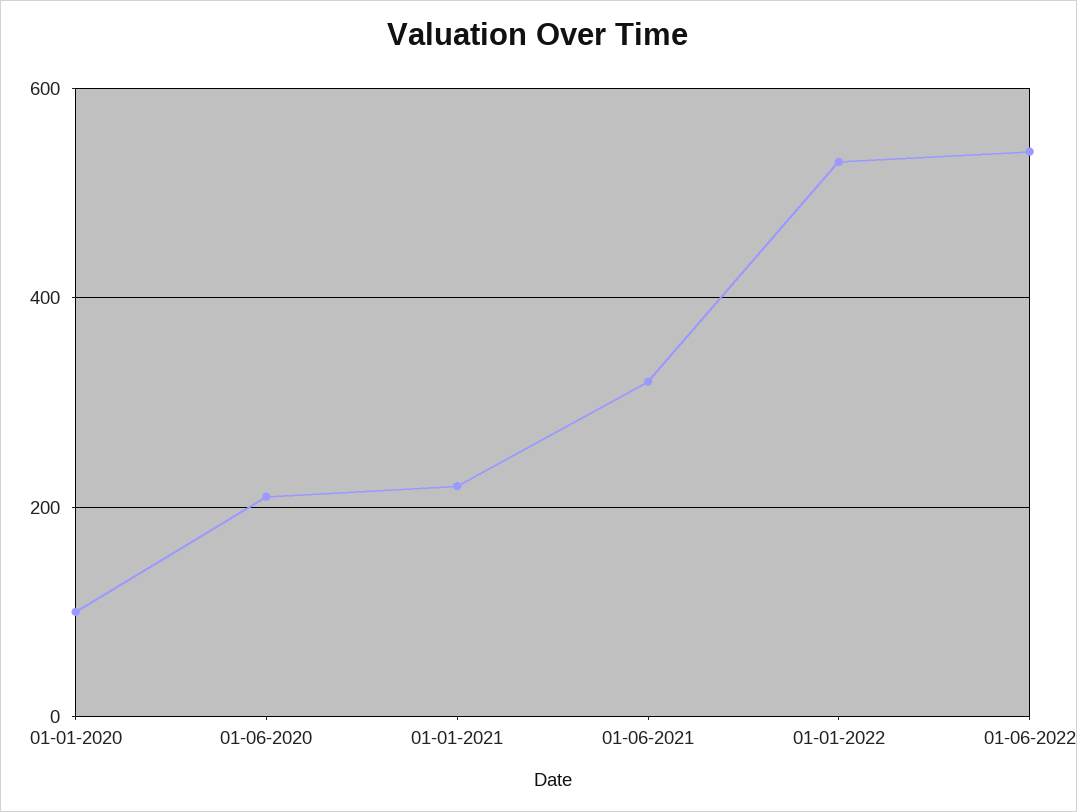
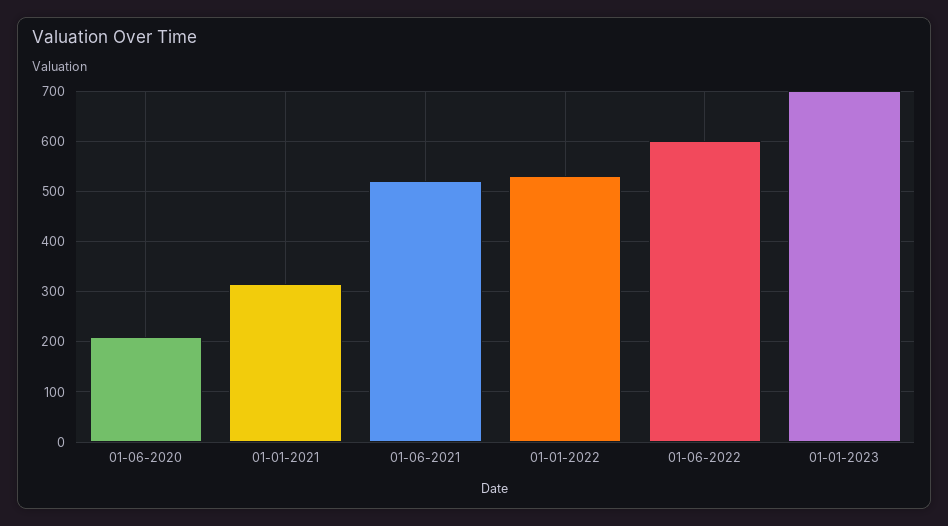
01-01-2020: 100 -> none
01-01-2021: 220 -> 320
01-06-2021: 320 -> 520
01-06-2022: 540 -> 600
01-01-2023: none -> 700

